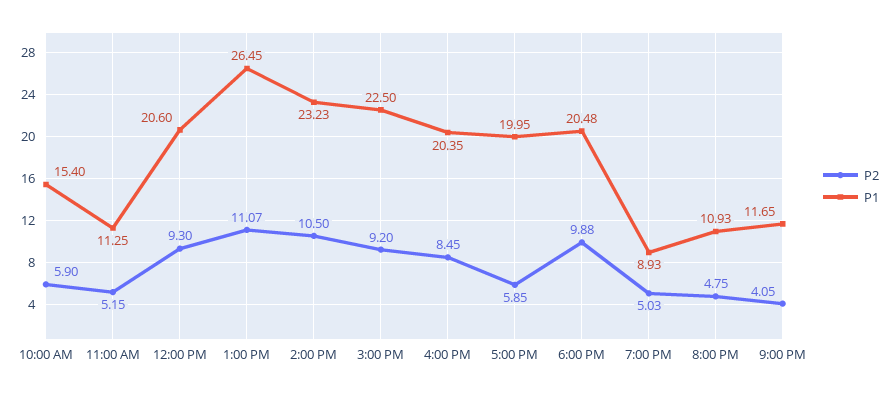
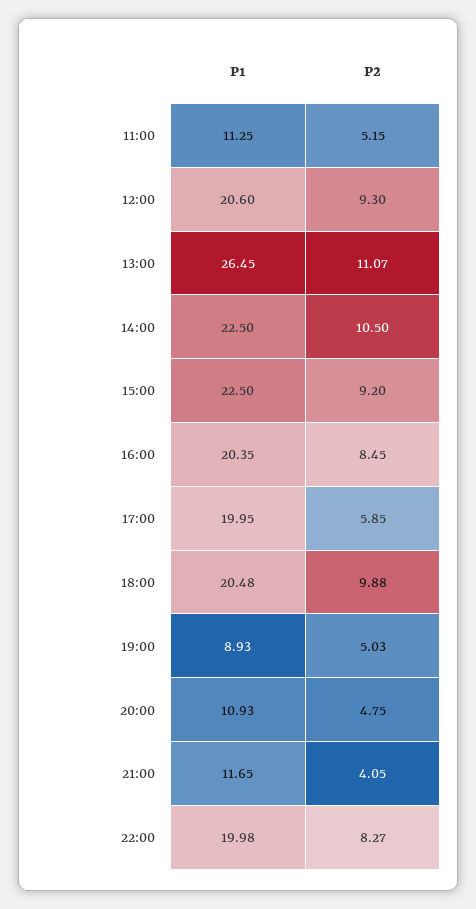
P2, 10:00 AM: 5.9 -> none
P1, 10:00 AM: 15.4 -> none
P1, 2:00 PM: 23.23 -> 22.5
P1, 22:00: none -> 19.98
P2, 22:00: none -> 8.27

